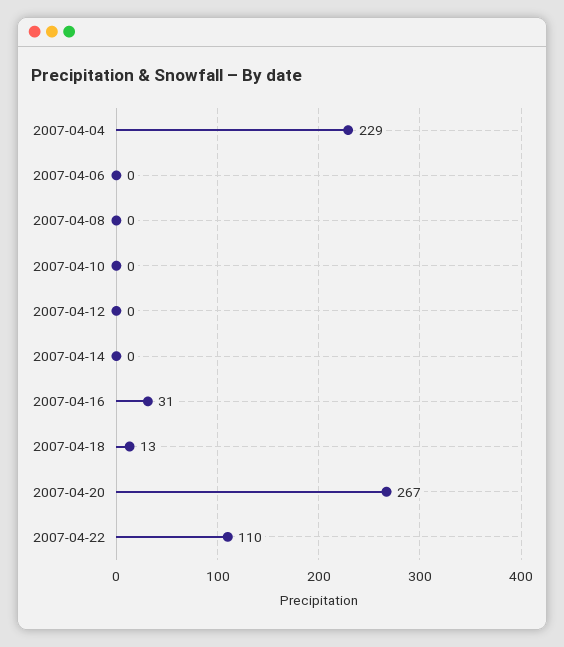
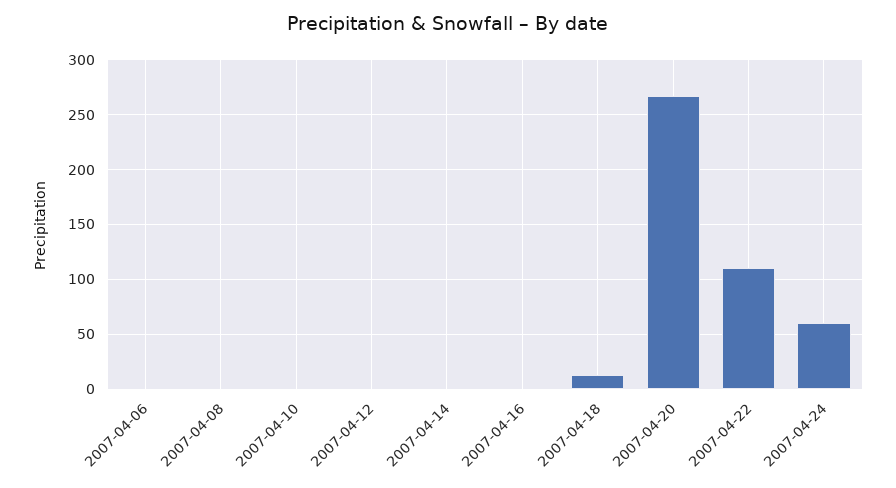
2007-04-04: 229 -> none
2007-04-16: 31 -> 0
2007-04-24: none -> 60

